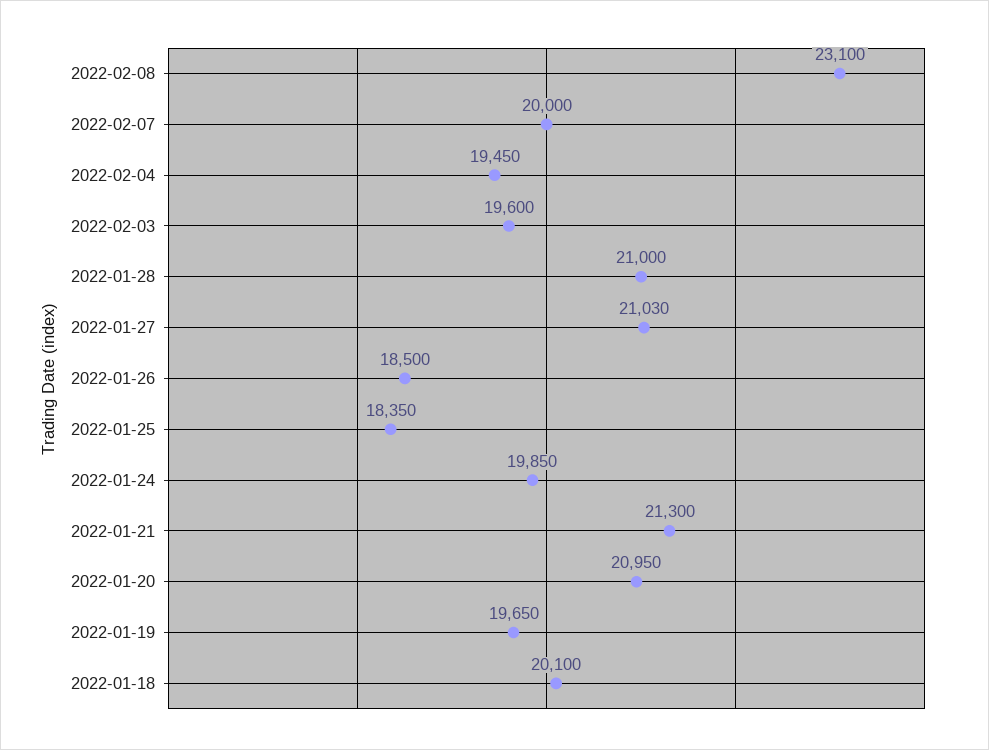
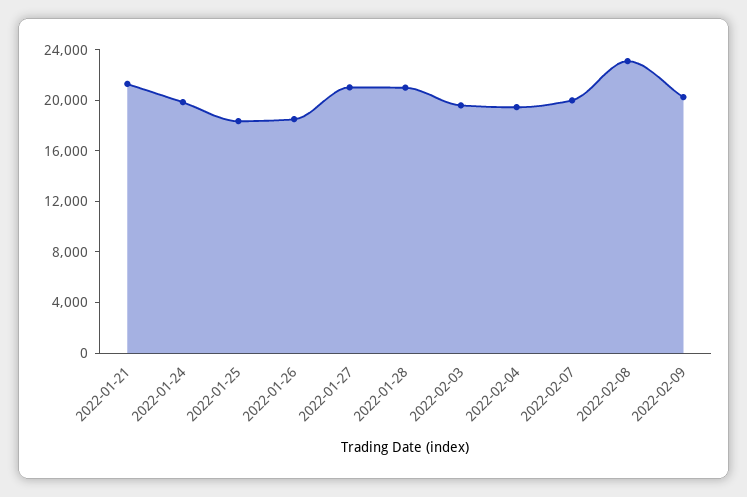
2022-01-20: 20950 -> none
2022-01-19: 19650 -> none
2022-01-18: 20100 -> none
2022-02-09: none -> 20000

